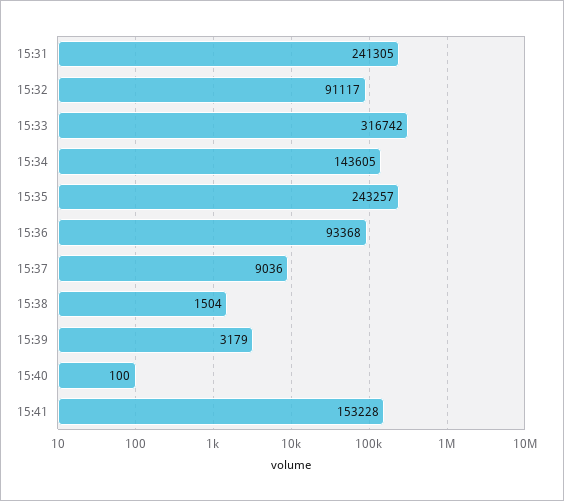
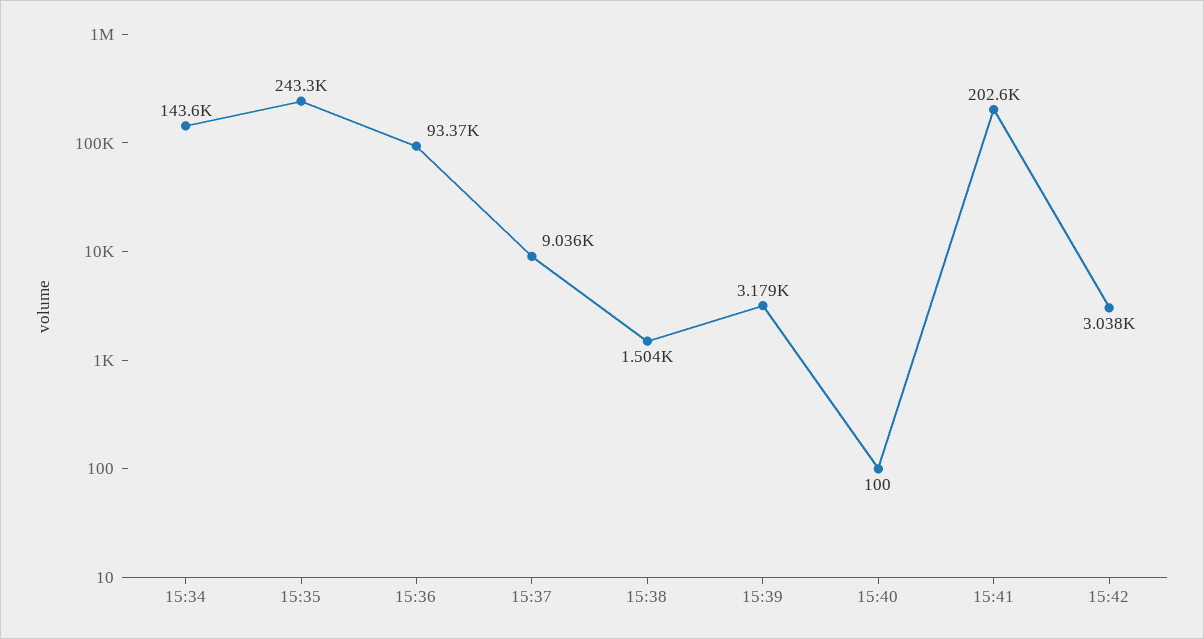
15:31: 241305 -> none
15:32: 91117 -> none
15:33: 316742 -> none
15:41: 153228 -> 202600
15:42: none -> 3038

